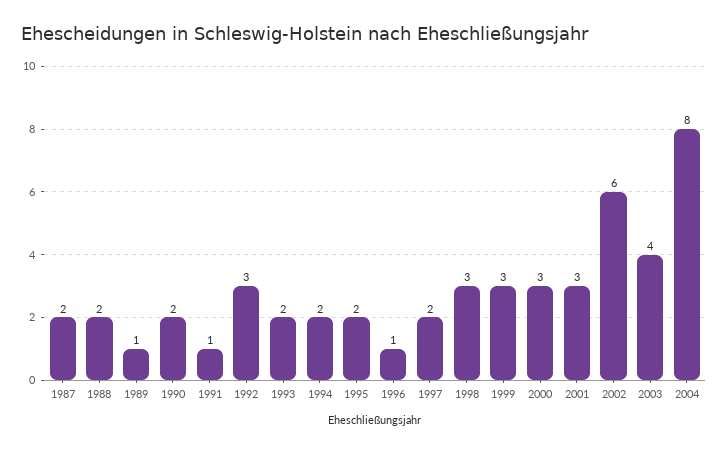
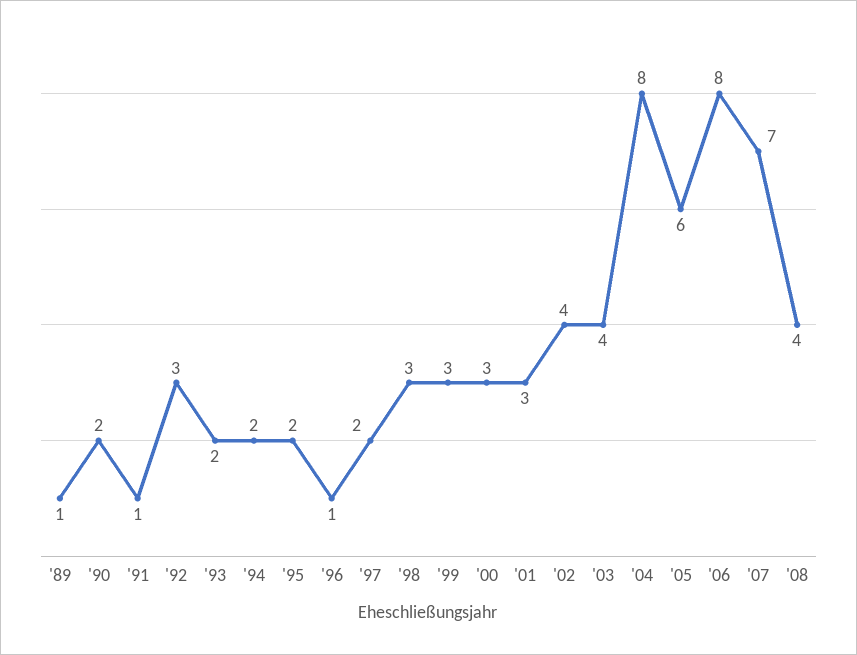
1987: 2 -> none
1988: 2 -> none
2002: 6 -> 4
'05: none -> 6
'06: none -> 8
'07: none -> 7
'08: none -> 4

